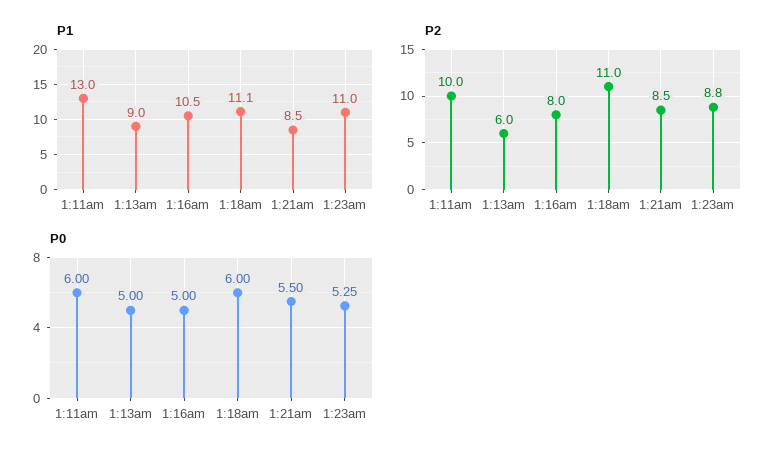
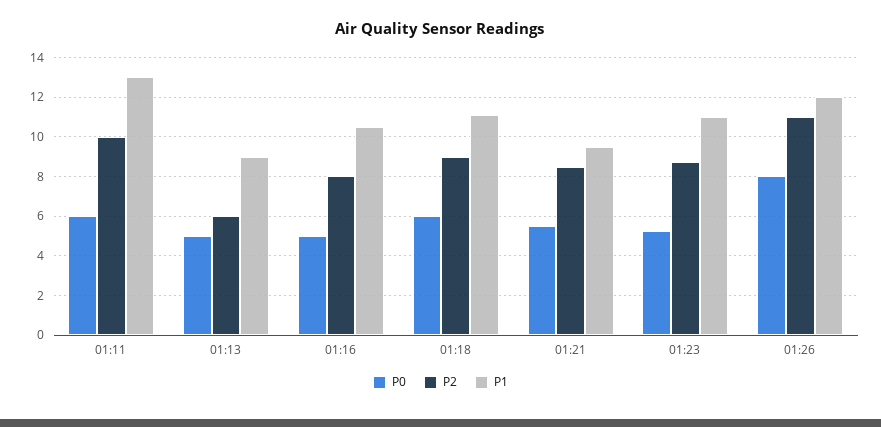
P1, 1:21am: 8.5 -> 9.5
P2, 1:18am: 11 -> 9
P0, 01:26: none -> 8
P2, 01:26: none -> 11
P1, 01:26: none -> 12

